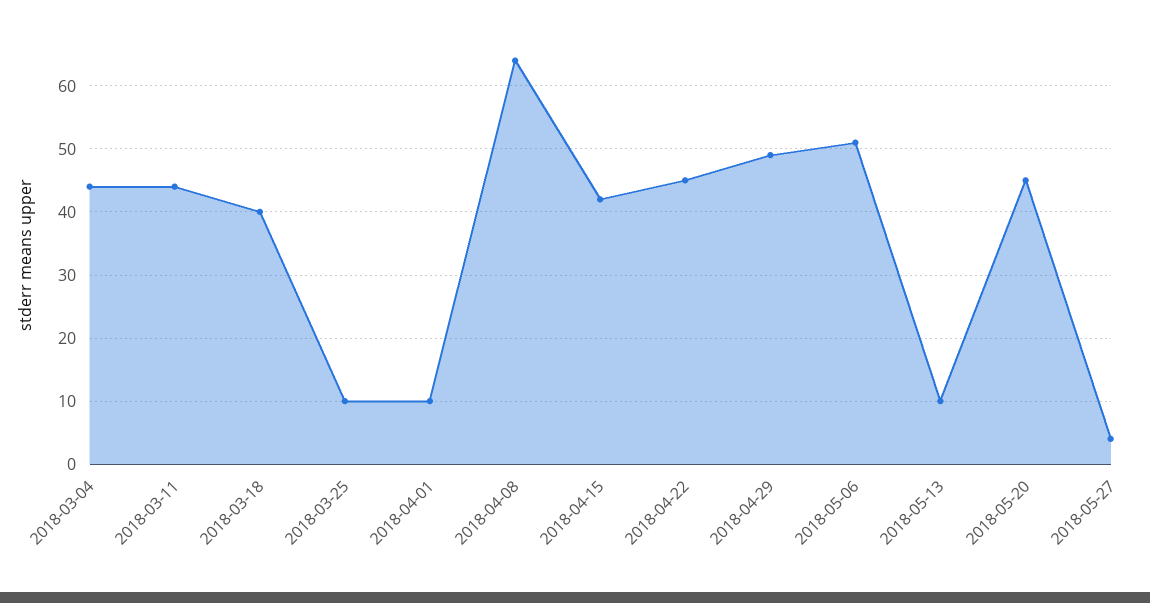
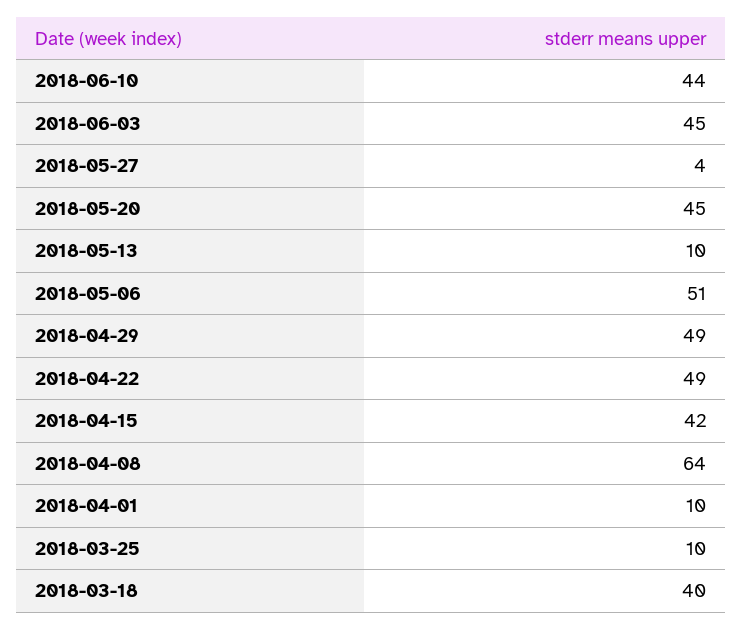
2018-03-04: 44 -> none
2018-03-11: 44 -> none
2018-04-22: 45 -> 49
2018-06-10: none -> 44
2018-06-03: none -> 45

